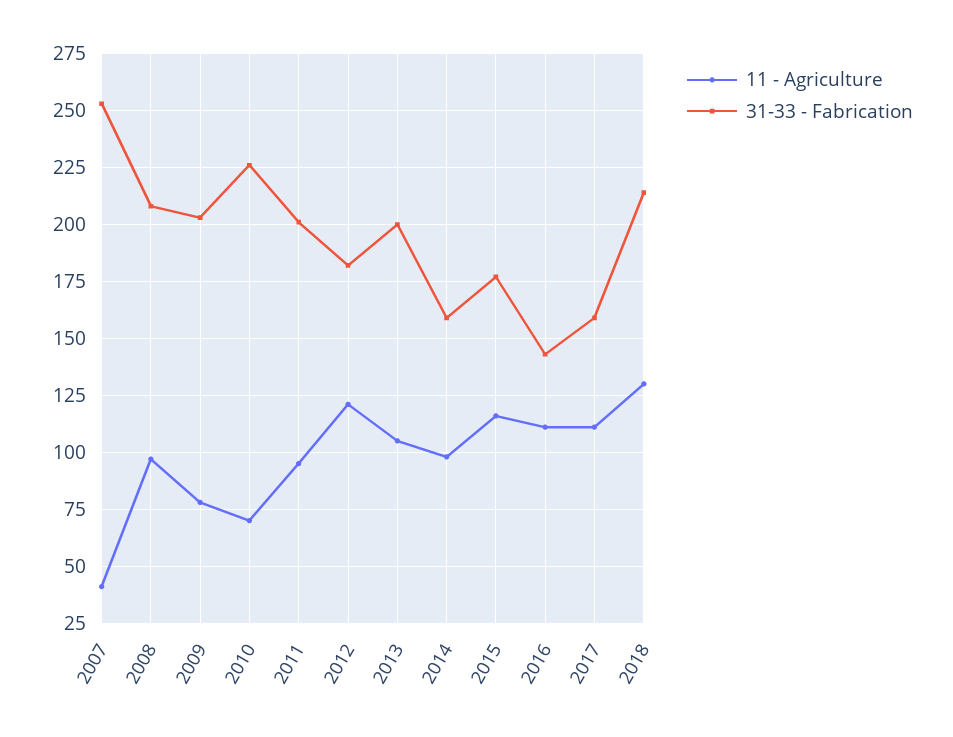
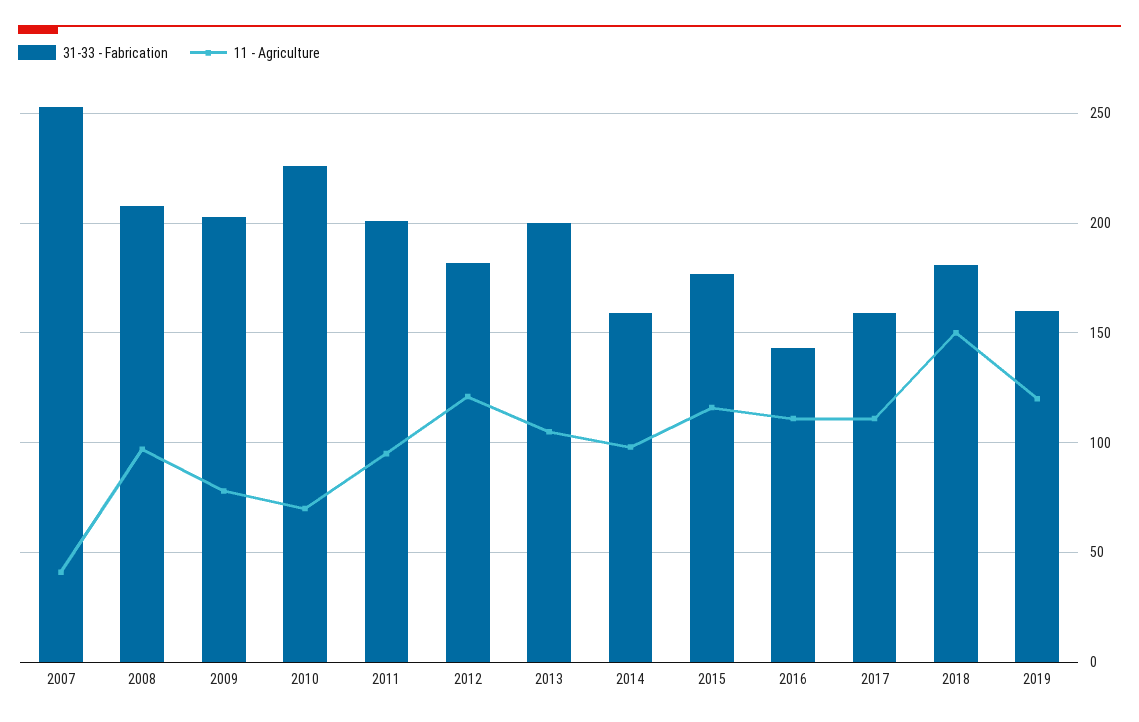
11 - Agriculture, 2018: 130 -> 150
31-33 - Fabrication, 2018: 215 -> 180
31-33 - Fabrication, 2019: none -> 160
11 - Agriculture, 2019: none -> 120

